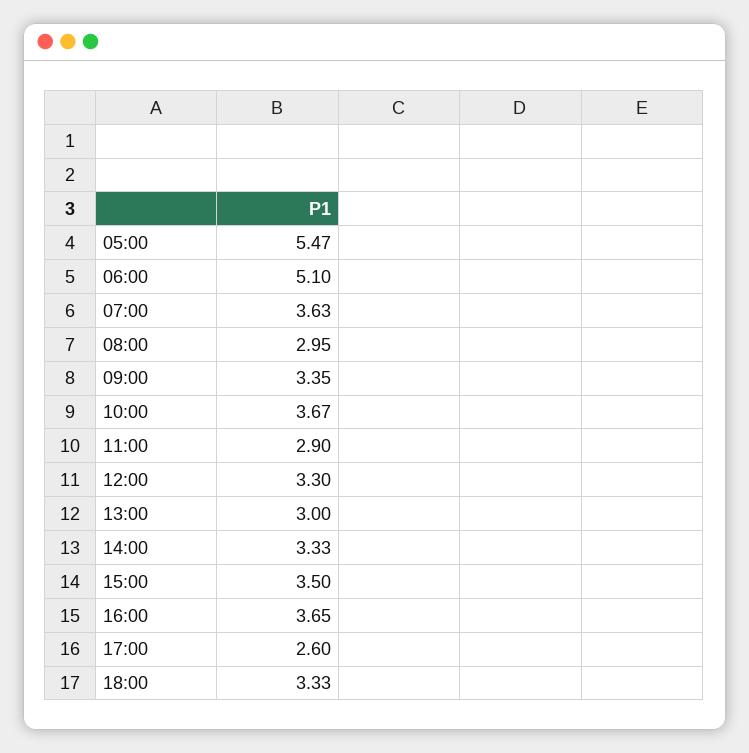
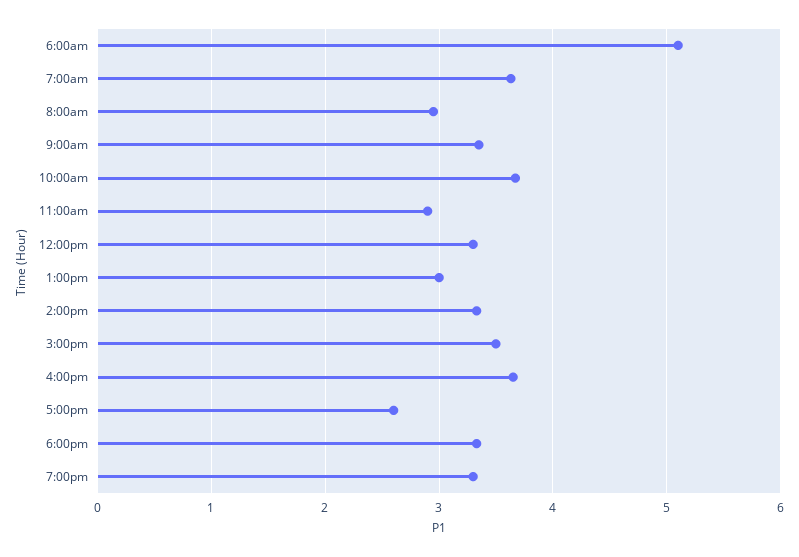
05:00: 5.47 -> none
7:00pm: none -> 3.3

